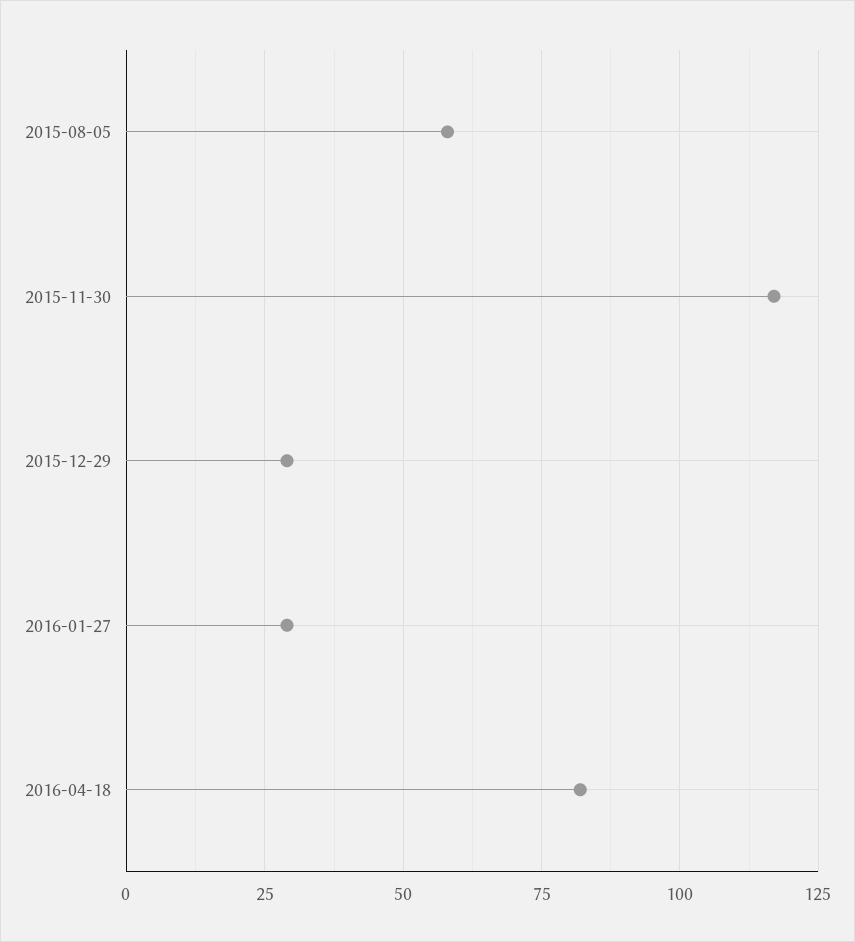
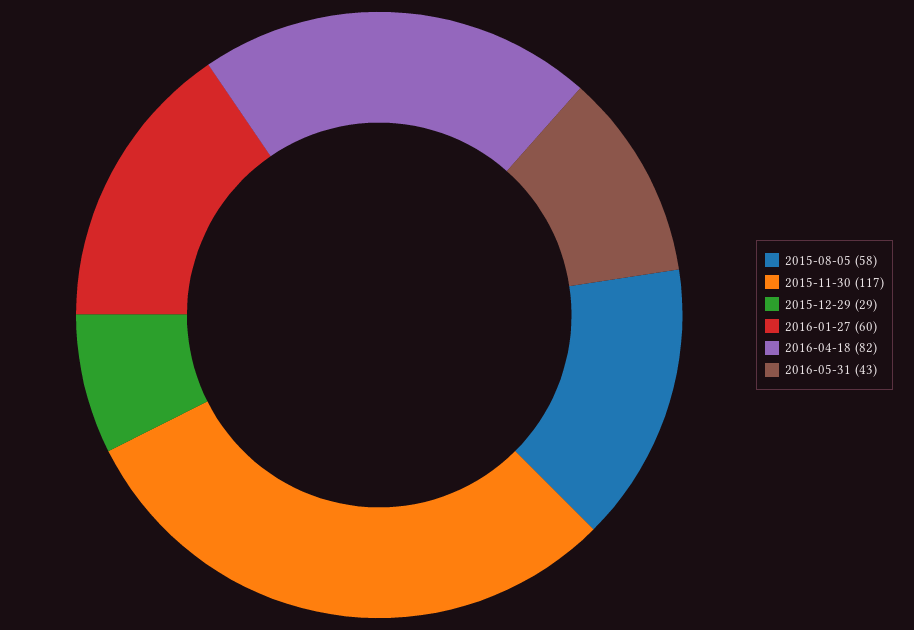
2016-01-27: 30 -> 60
2016-05-31: none -> 43

